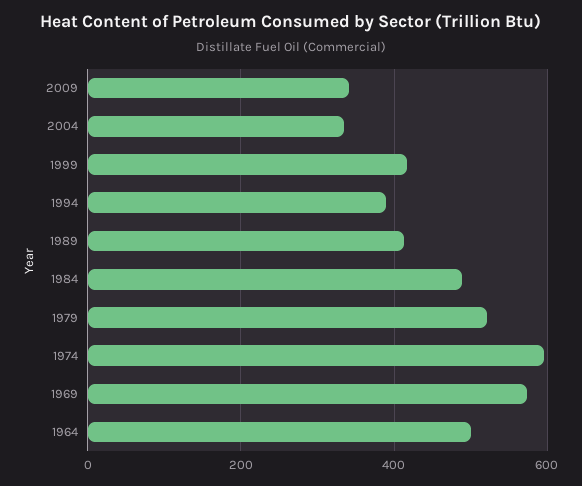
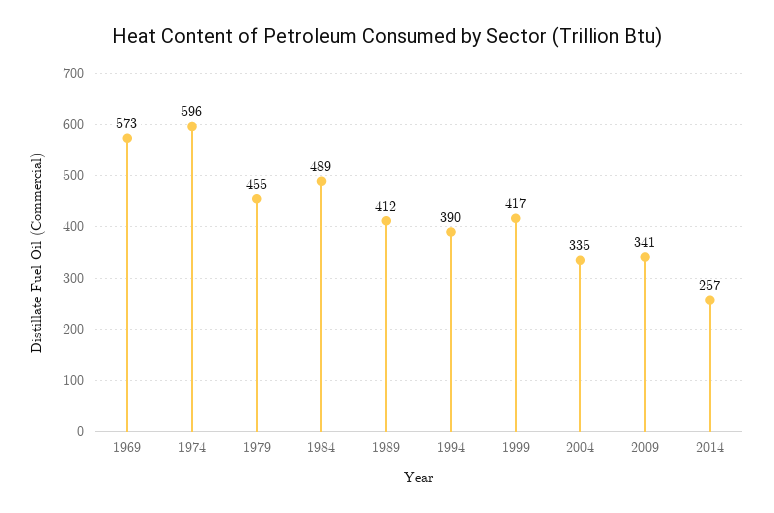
1979: 520 -> 455
1964: 500 -> none
2014: none -> 257

